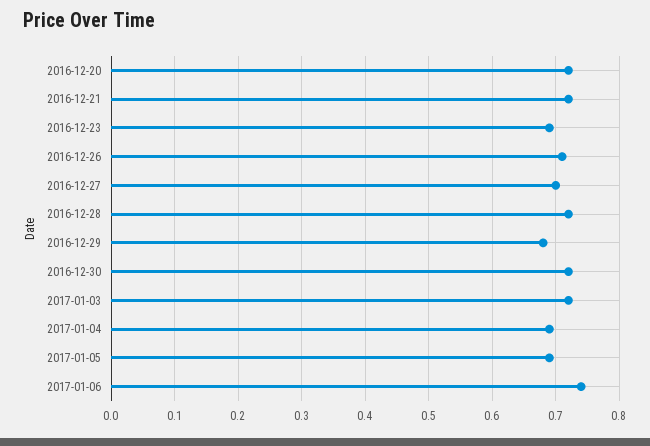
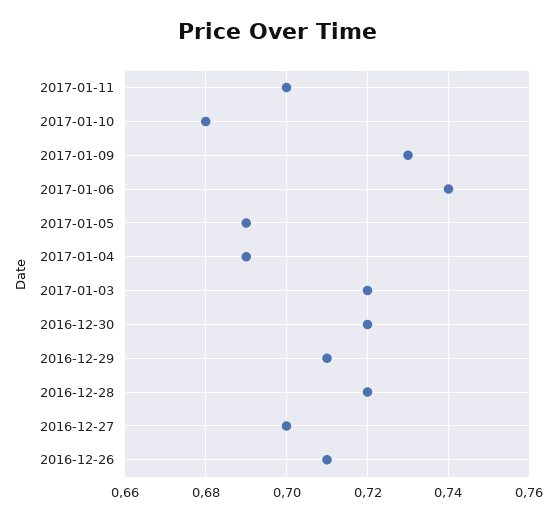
2016-12-20: 0.72 -> none
2016-12-21: 0.72 -> none
2016-12-23: 0.69 -> none
2016-12-29: 0.68 -> 0.71
2017-01-11: none -> 0.7
2017-01-10: none -> 0.68
2017-01-09: none -> 0.73

